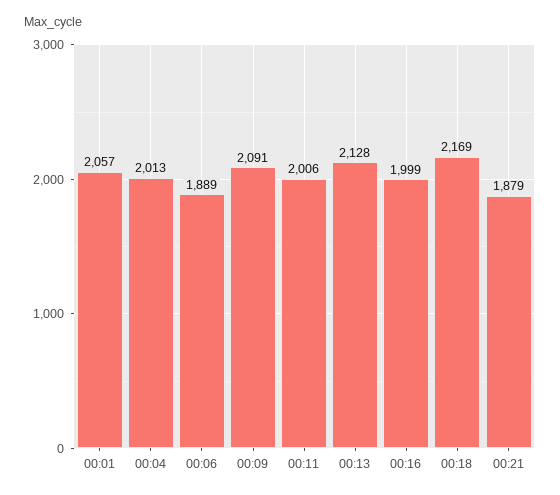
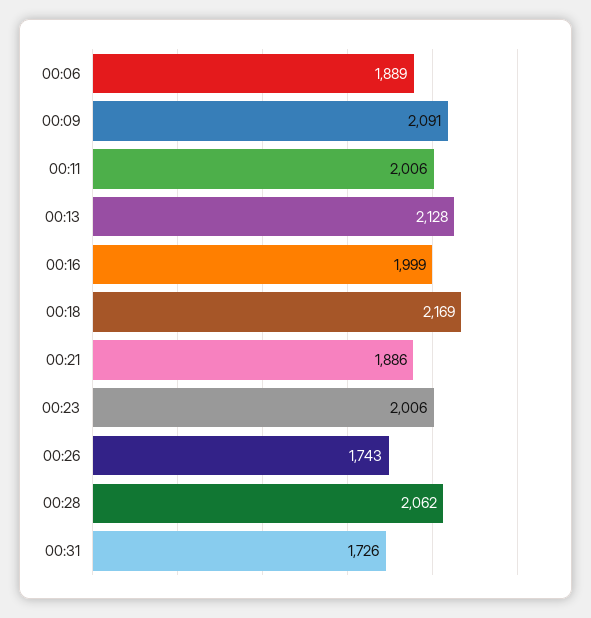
00:01: 2057 -> none
00:04: 2013 -> none
00:21: 1879 -> 1886
00:23: none -> 2006
00:26: none -> 1743
00:28: none -> 2062
00:31: none -> 1726

